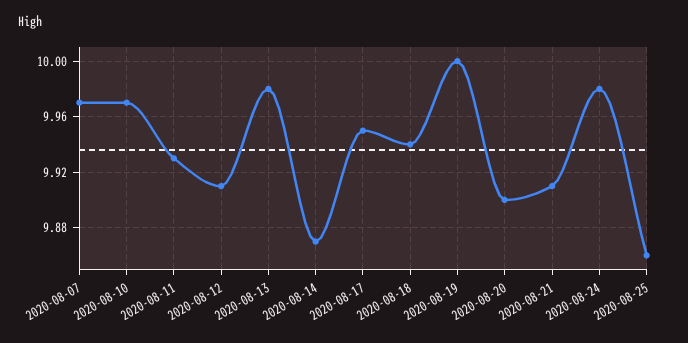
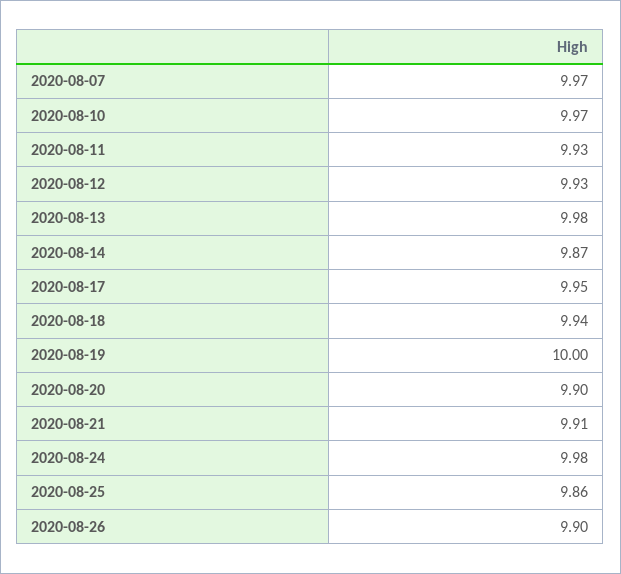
2020-08-12: 9.91 -> 9.93
2020-08-26: none -> 9.9

